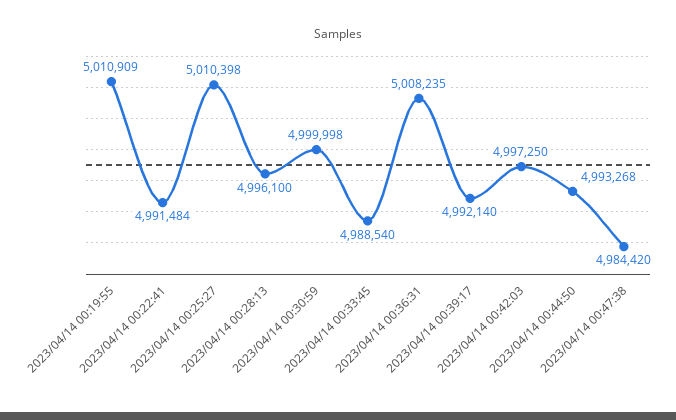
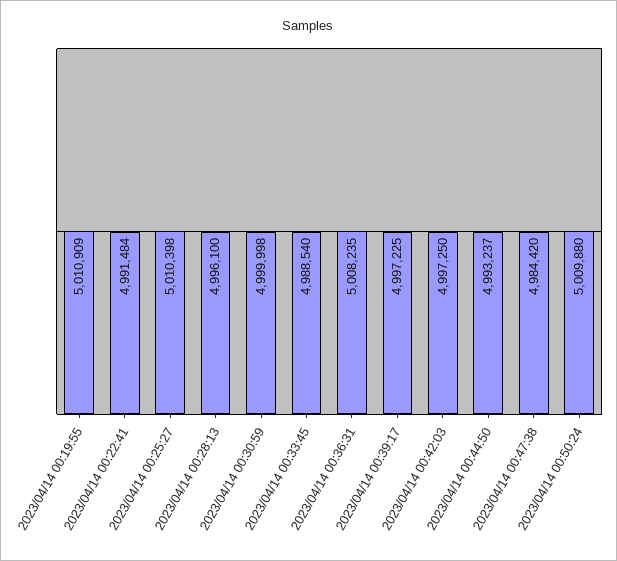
2023/04/14 00:39:17: 4992140 -> 4997225
2023/04/14 00:44:50: 4993268 -> 4993237
2023/04/14 00:50:24: none -> 5009880

